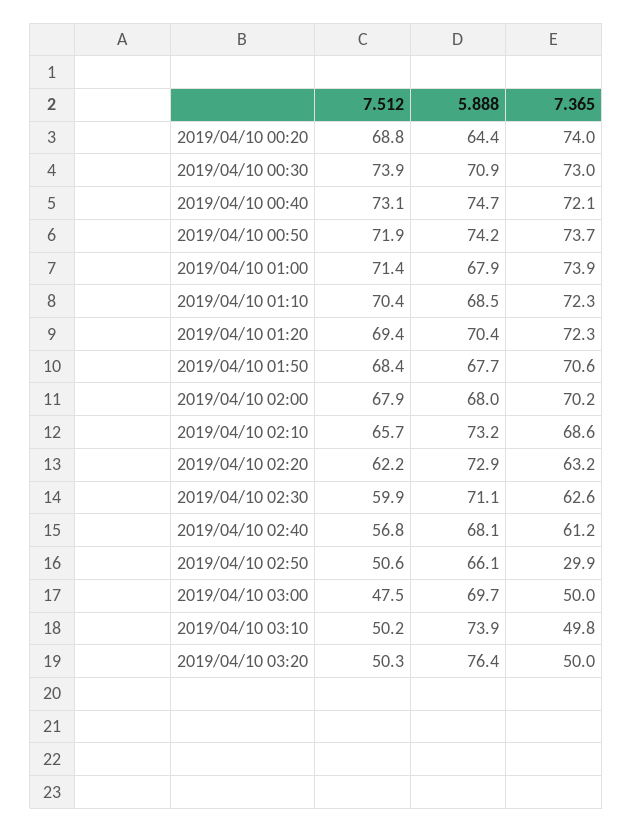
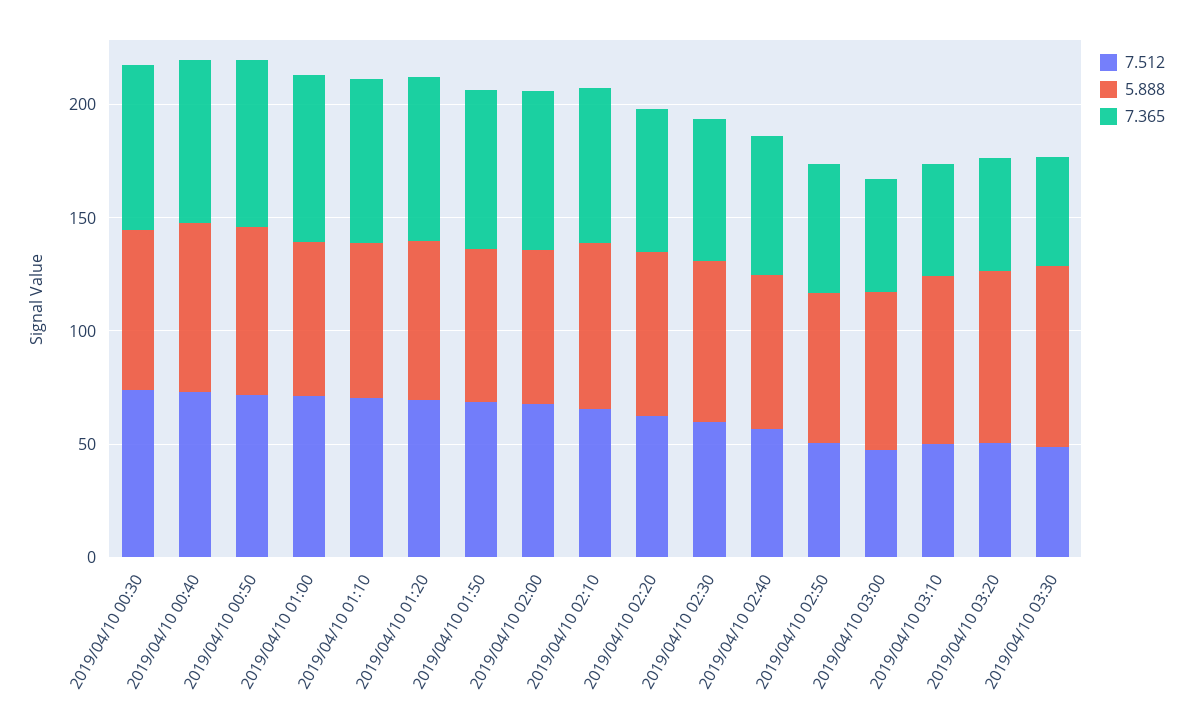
7.512, 2019/04/10 00:20: 68.8 -> none
5.888, 2019/04/10 00:20: 64.4 -> none
7.365, 2019/04/10 00:20: 74 -> none
7.365, 2019/04/10 02:50: 29.9 -> 60
7.512, 2019/04/10 03:30: none -> 50
5.888, 2019/04/10 03:30: none -> 80
7.365, 2019/04/10 03:30: none -> 50

